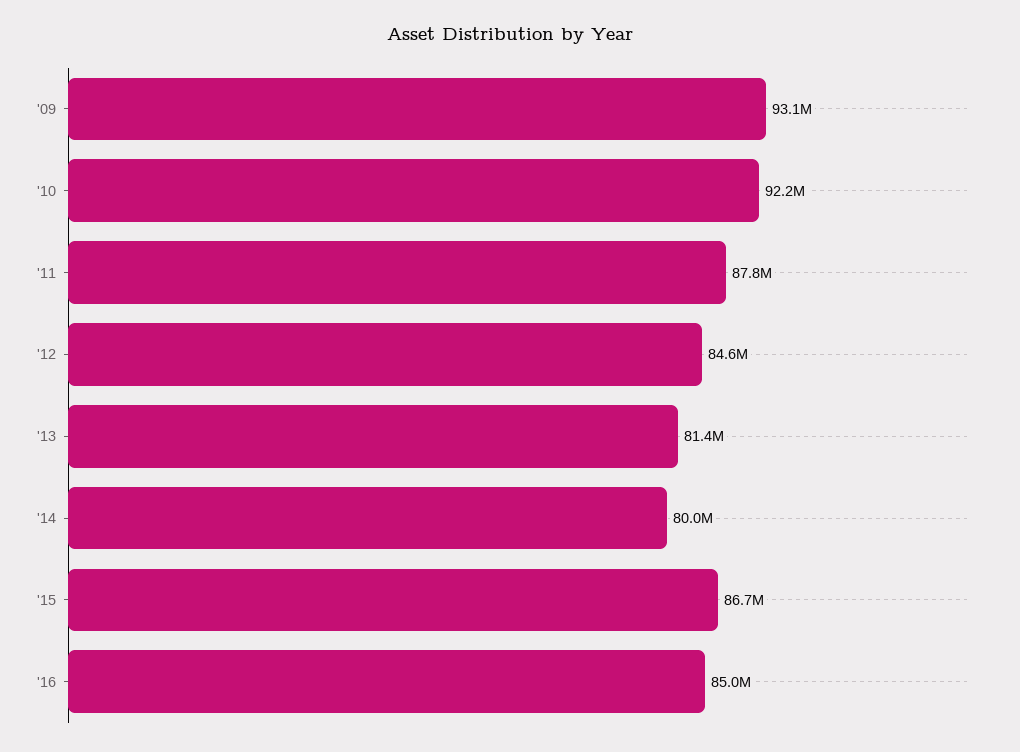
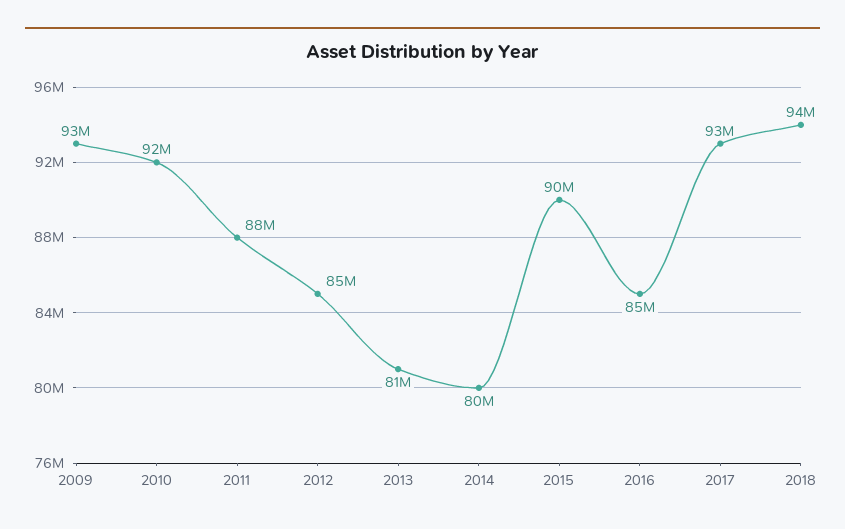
'15: 86700000 -> 90000000
2017: none -> 93000000
2018: none -> 94000000

